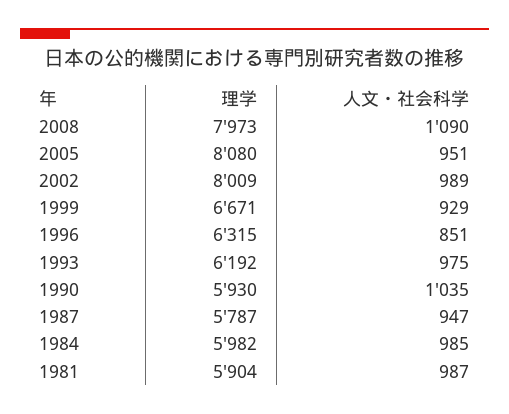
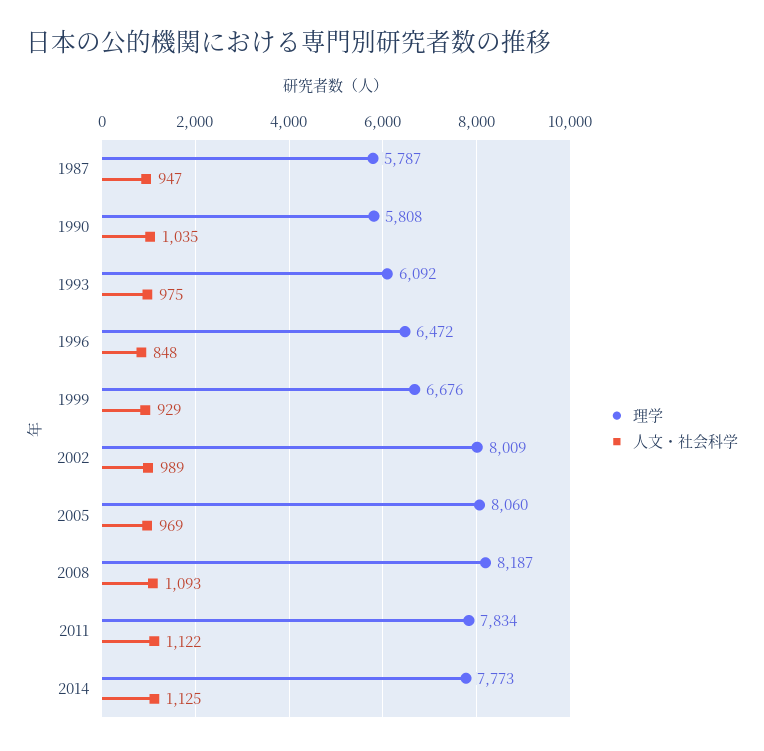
理学, 2008: 7973 -> 8187
人文・社会科学, 2008: 1090 -> 1093
理学, 2005: 8080 -> 8060
人文・社会科学, 2005: 951 -> 969
理学, 1999: 6671 -> 6676
理学, 1996: 6315 -> 6472
人文・社会科学, 1996: 851 -> 848
理学, 1993: 6192 -> 6092
理学, 1990: 5930 -> 5808
理学, 1984: 5982 -> none
人文・社会科学, 1984: 985 -> none
理学, 1981: 5904 -> none
人文・社会科学, 1981: 987 -> none
理学, 2011: none -> 7834
人文・社会科学, 2011: none -> 1122
理学, 2014: none -> 7773
人文・社会科学, 2014: none -> 1125

